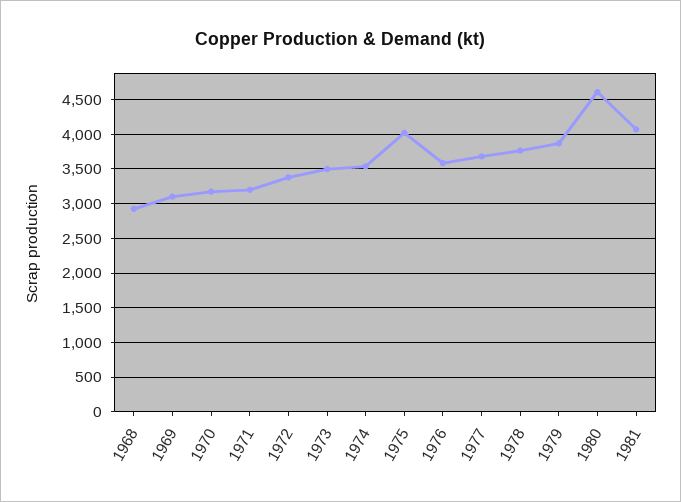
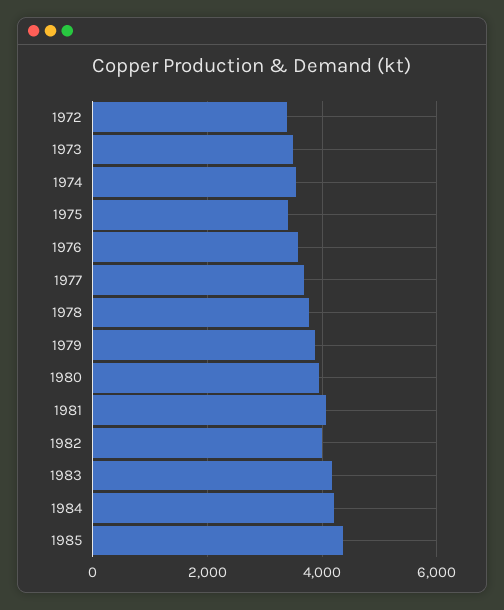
1968: 2900 -> none
1969: 3100 -> none
1970: 3200 -> none
1971: 3200 -> none
1975: 4000 -> 3400
1980: 4600 -> 4000
1982: none -> 4000
1983: none -> 4200
1984: none -> 4200
1985: none -> 4400

